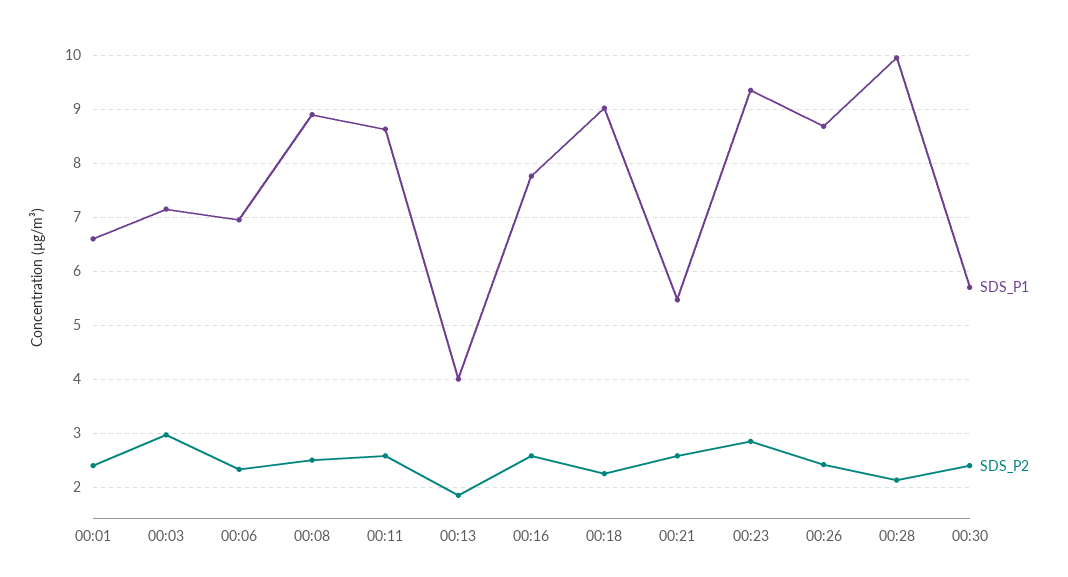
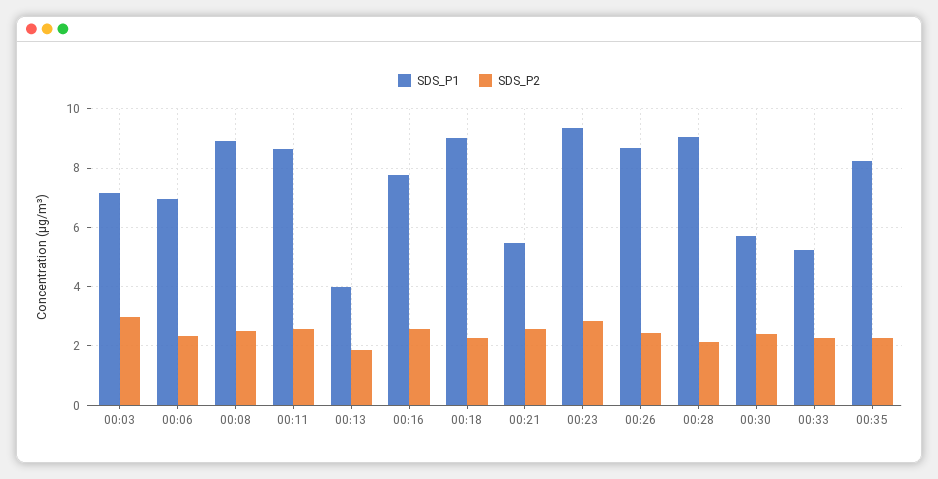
SDS_P1, 00:01: 6.6 -> none
SDS_P2, 00:01: 2.4 -> none
SDS_P1, 00:28: 10 -> 9
SDS_P1, 00:33: none -> 5.25
SDS_P2, 00:33: none -> 2.25
SDS_P1, 00:35: none -> 8.25
SDS_P2, 00:35: none -> 2.25

